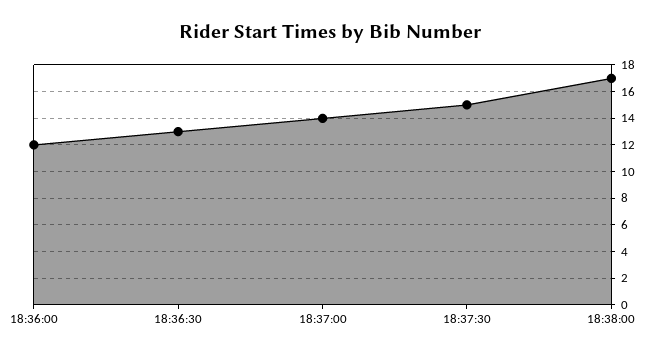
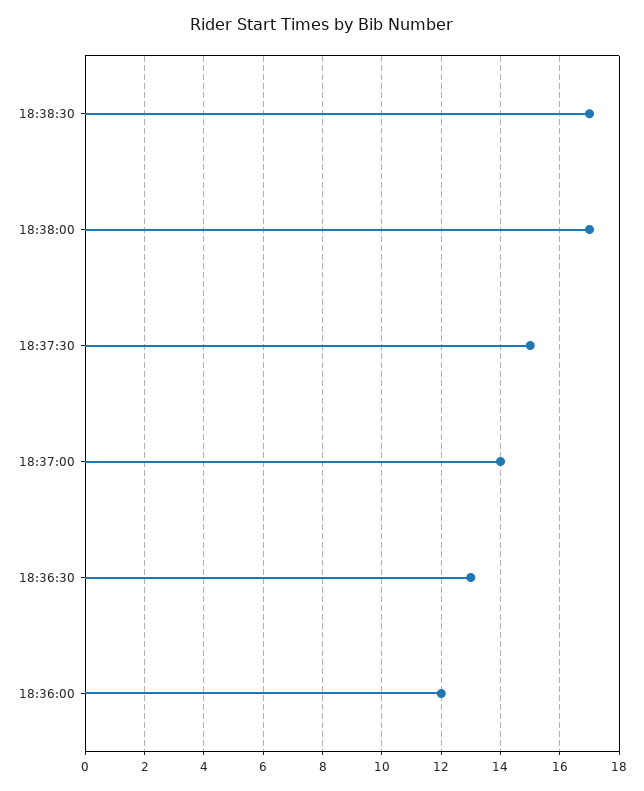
18:38:30: none -> 17

